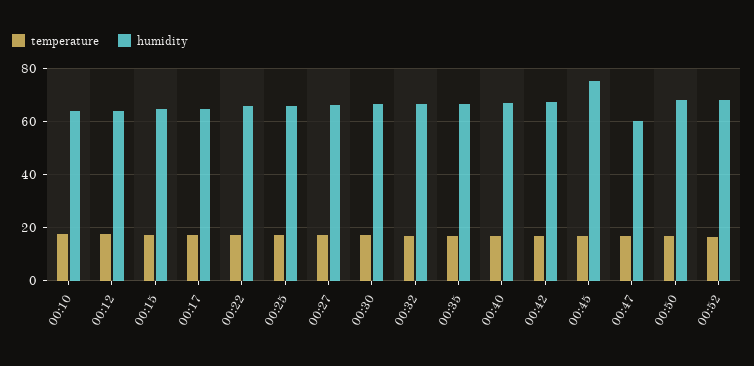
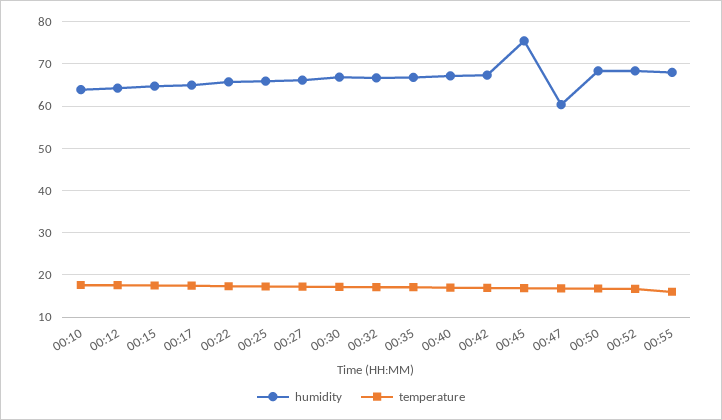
humidity, 00:55: none -> 68
temperature, 00:55: none -> 16

